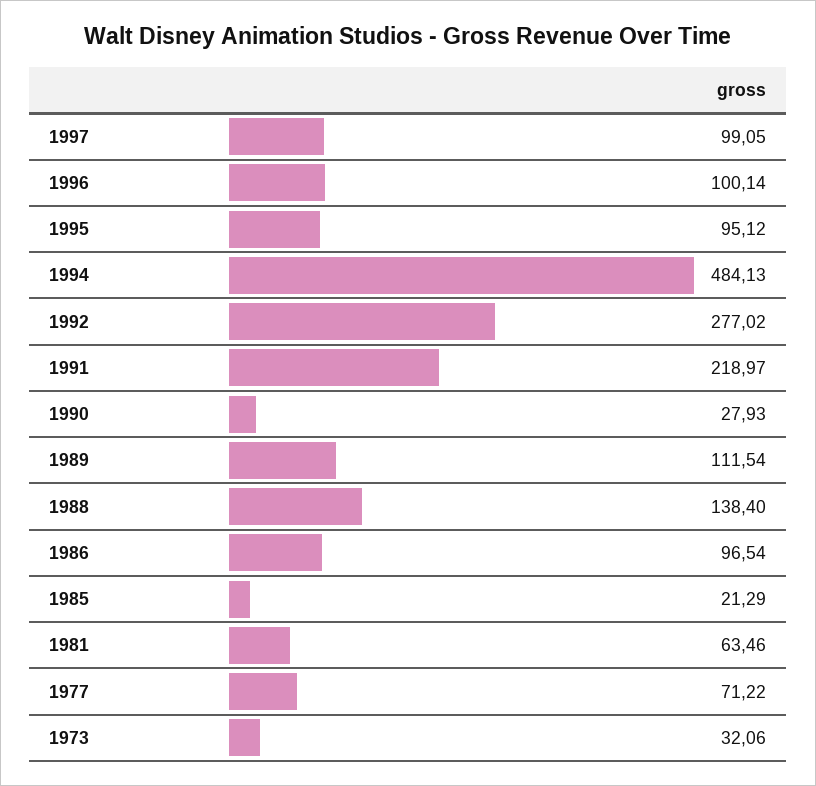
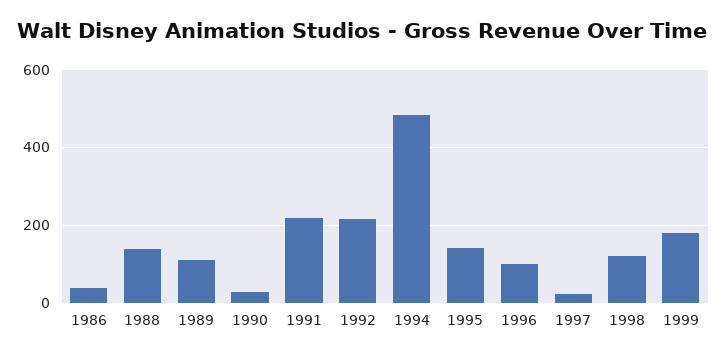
1997: 99.05 -> 20
1995: 95.12 -> 140
1992: 277.02 -> 220
1986: 96.54 -> 40
1985: 21.29 -> none
1981: 63.46 -> none
1977: 71.22 -> none
1973: 32.06 -> none
1998: none -> 120
1999: none -> 180

